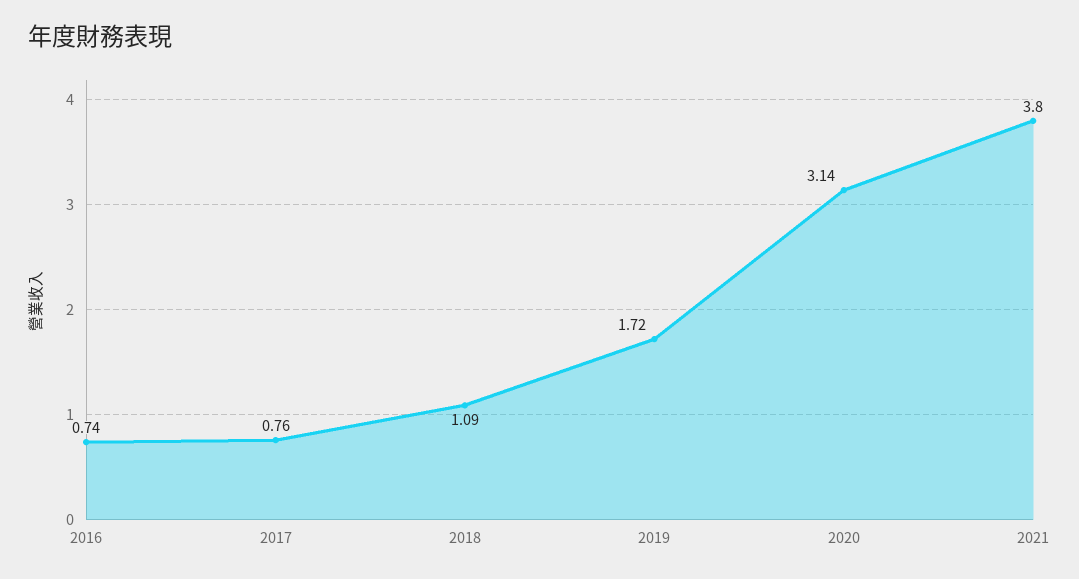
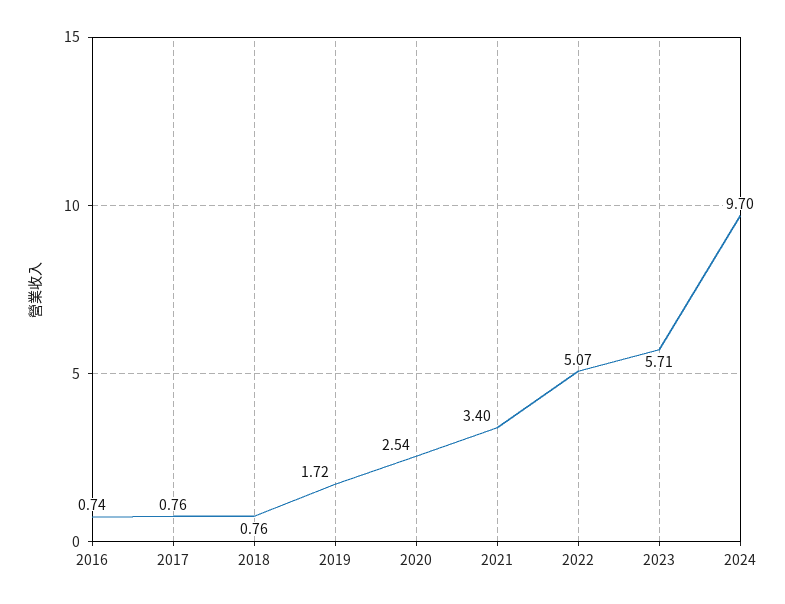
2018: 1.09 -> 0.76
2020: 3.14 -> 2.54
2021: 3.8 -> 3.4
2022: none -> 5.07
2023: none -> 5.71
2024: none -> 9.7

